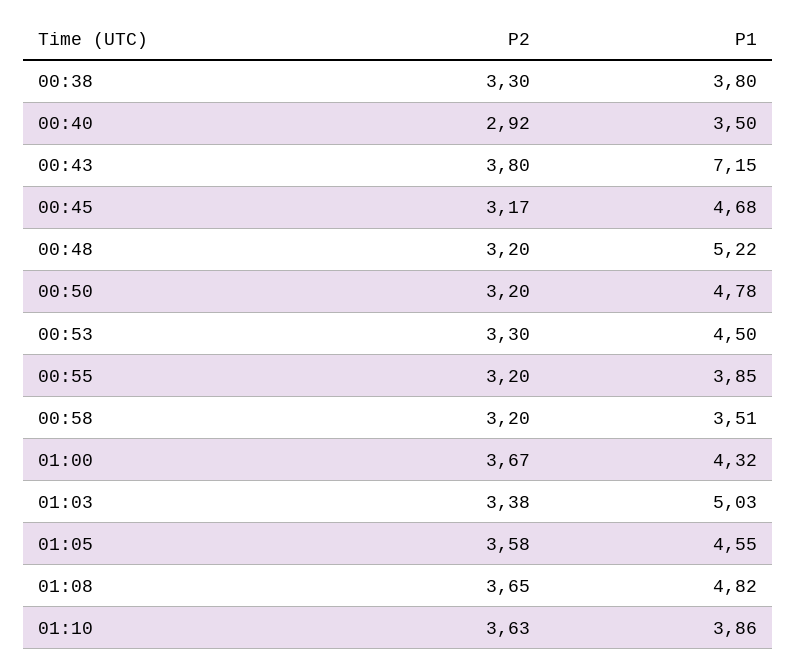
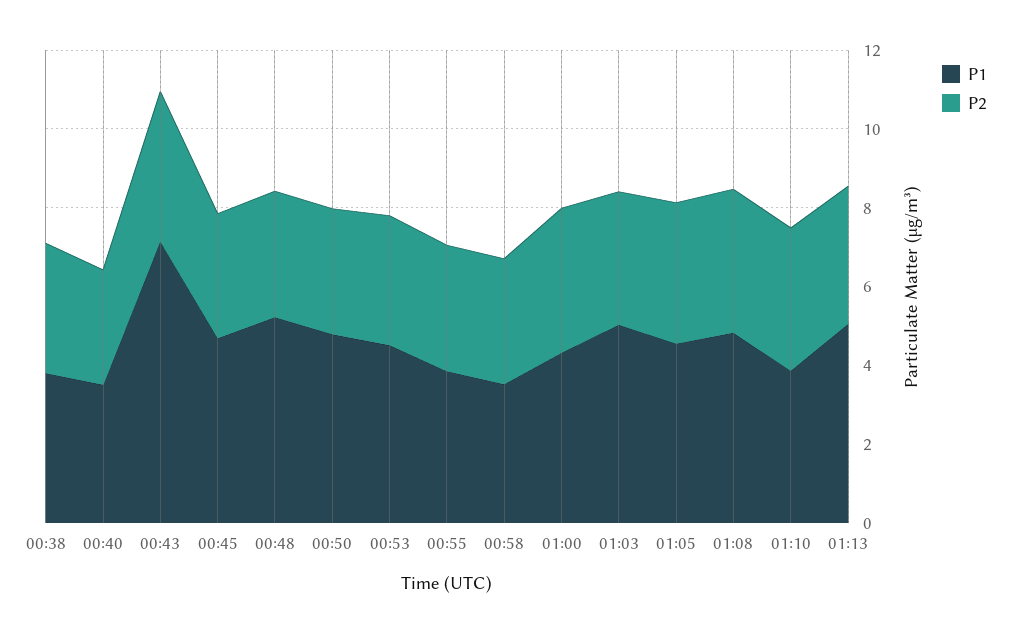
P1, 01:13: none -> 5
P2, 01:13: none -> 3.5

